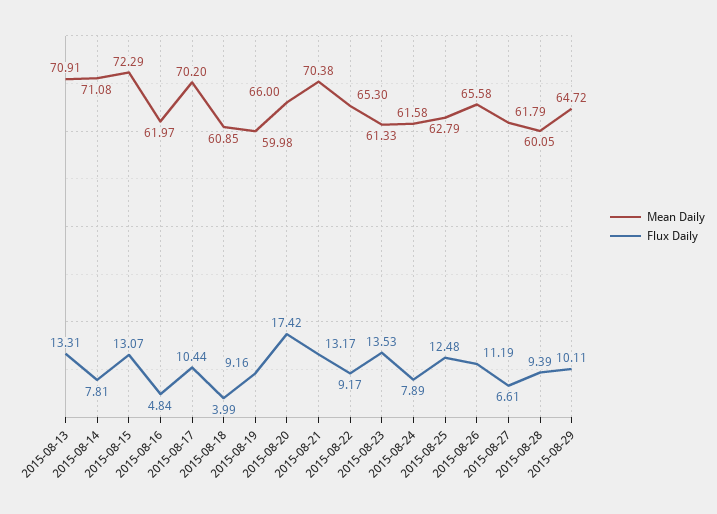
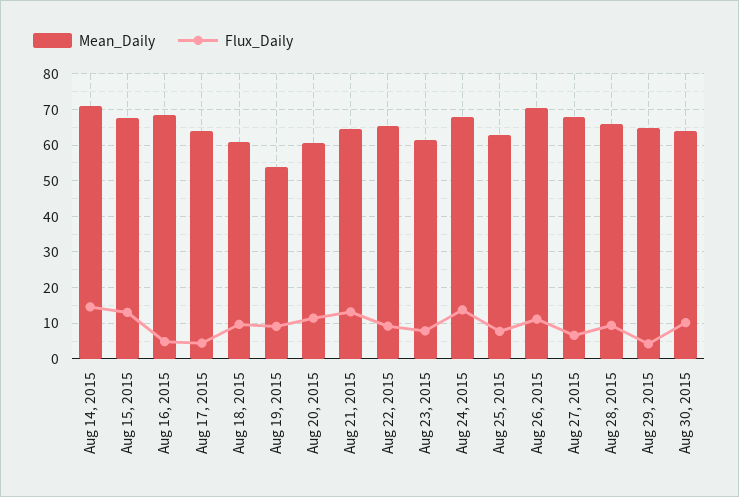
Mean Daily, 2015-08-13: 70.91 -> none
Flux Daily, 2015-08-13: 13.31 -> none
Flux Daily, 2015-08-14: 7.81 -> 14
Mean Daily, 2015-08-15: 72.29 -> 68
Mean Daily, 2015-08-16: 61.97 -> 68
Mean Daily, 2015-08-17: 70.2 -> 64
Flux Daily, 2015-08-17: 10.44 -> 4
Flux Daily, 2015-08-18: 3.99 -> 10
Mean Daily, 2015-08-19: 59.98 -> 54
Mean Daily, 2015-08-20: 66 -> 60
Flux Daily, 2015-08-20: 17.42 -> 12
Mean Daily, 2015-08-21: 70.38 -> 64
Flux Daily, 2015-08-23: 13.53 -> 8
Mean Daily, 2015-08-24: 61.58 -> 68
Flux Daily, 2015-08-24: 7.89 -> 14
Flux Daily, 2015-08-25: 12.48 -> 8
Mean Daily, 2015-08-26: 65.58 -> 70
Mean Daily, 2015-08-27: 61.79 -> 68
Mean Daily, 2015-08-28: 60.05 -> 66
Flux Daily, 2015-08-29: 10.11 -> 4
Mean Daily, Aug 30, 2015: none -> 64
Flux Daily, Aug 30, 2015: none -> 10

